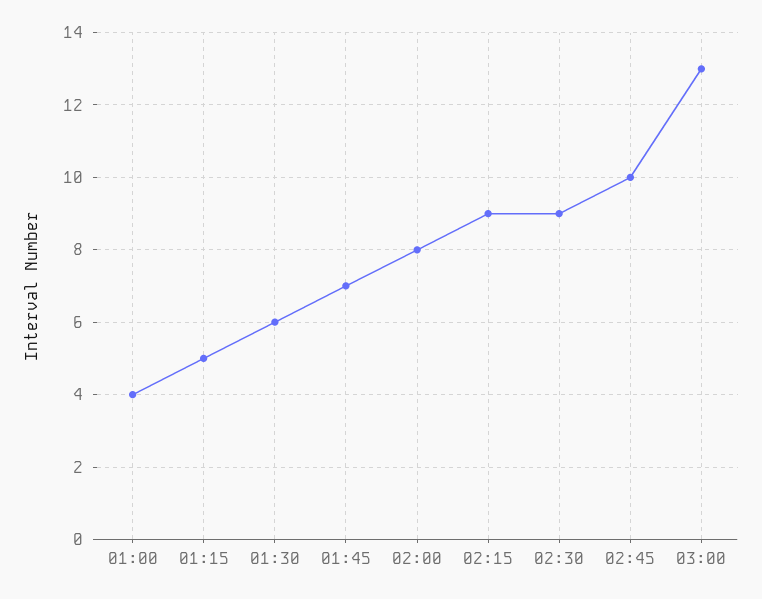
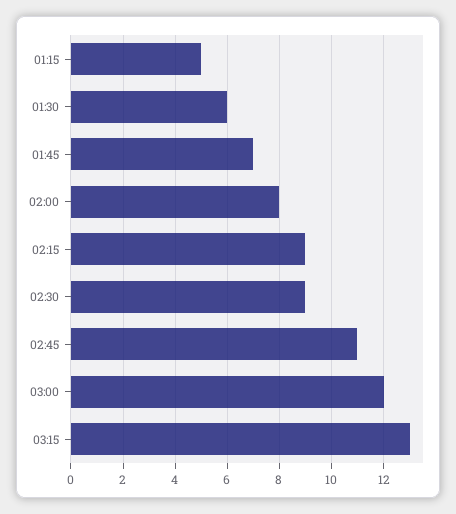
01:00: 4 -> none
02:45: 10 -> 11
03:00: 13 -> 12
03:15: none -> 13

